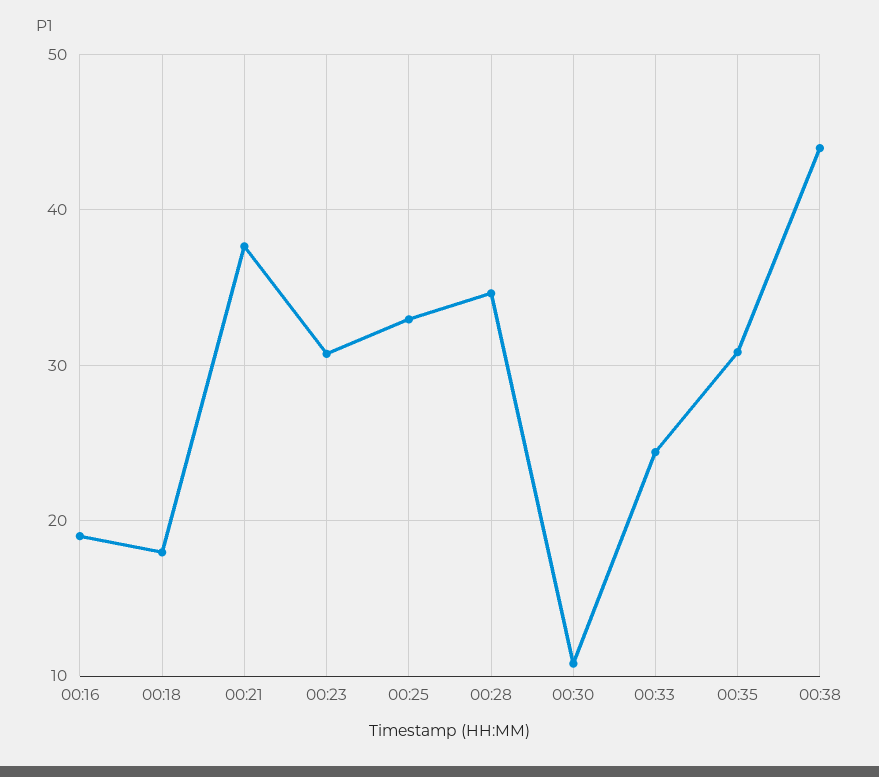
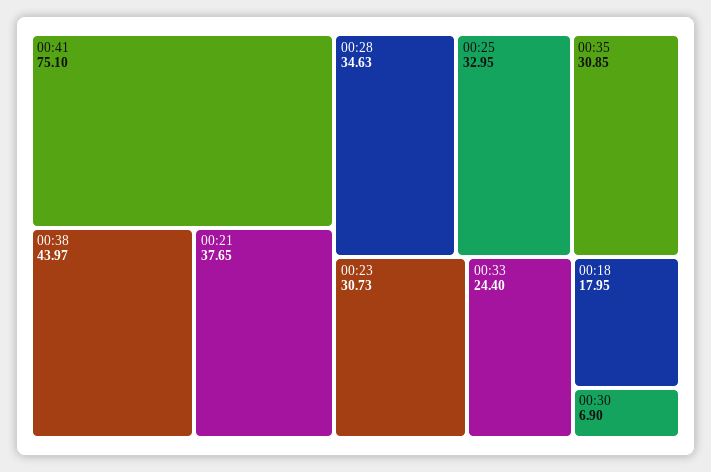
00:16: 19 -> none
00:30: 11 -> 6.9
00:41: none -> 75.1

